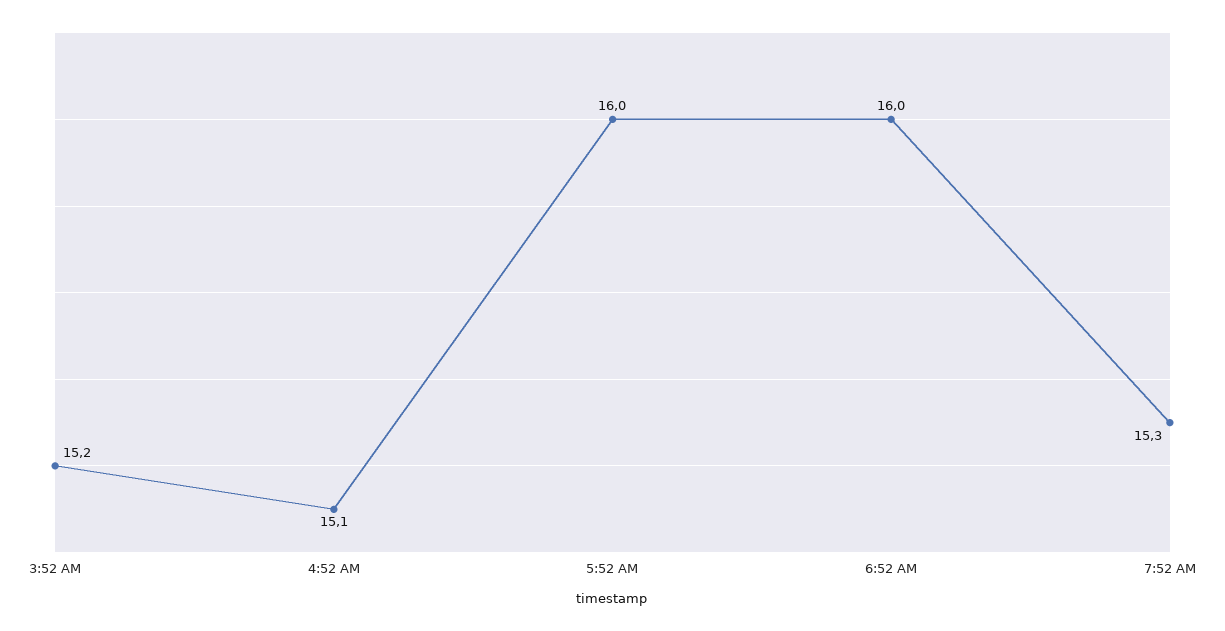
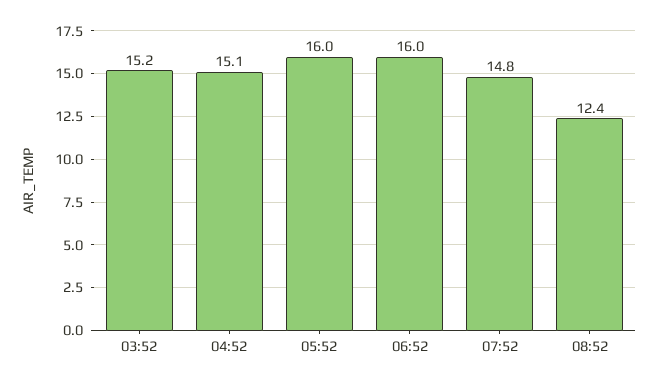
7:52 AM: 15.3 -> 14.8
08:52: none -> 12.4

